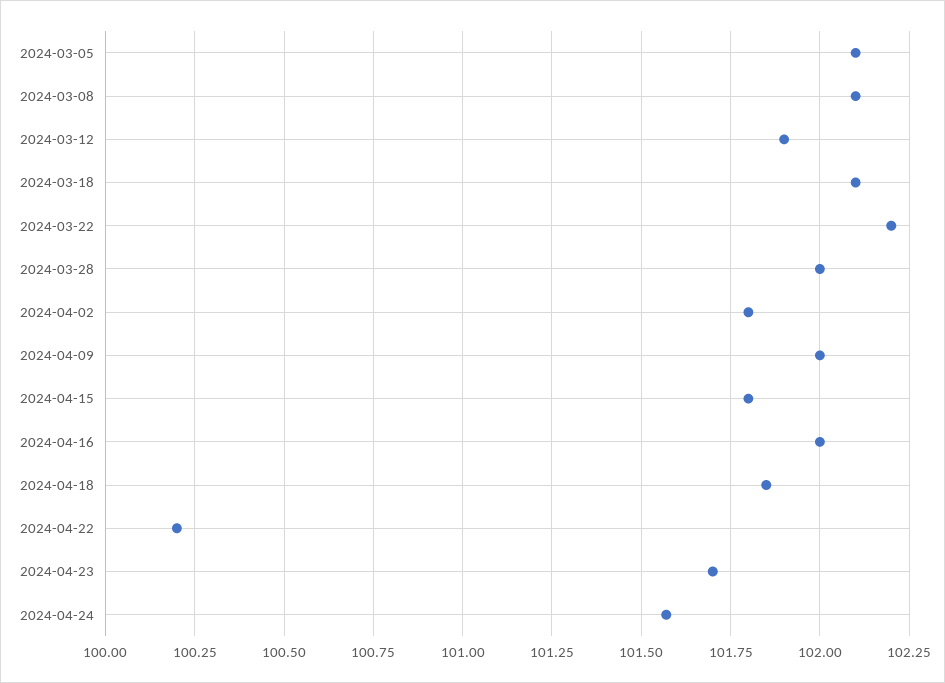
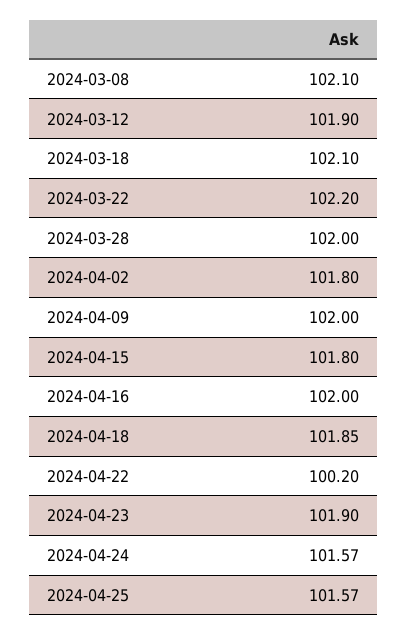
2024-03-05: 102.1 -> none
2024-04-23: 101.7 -> 101.9
2024-04-25: none -> 101.57

